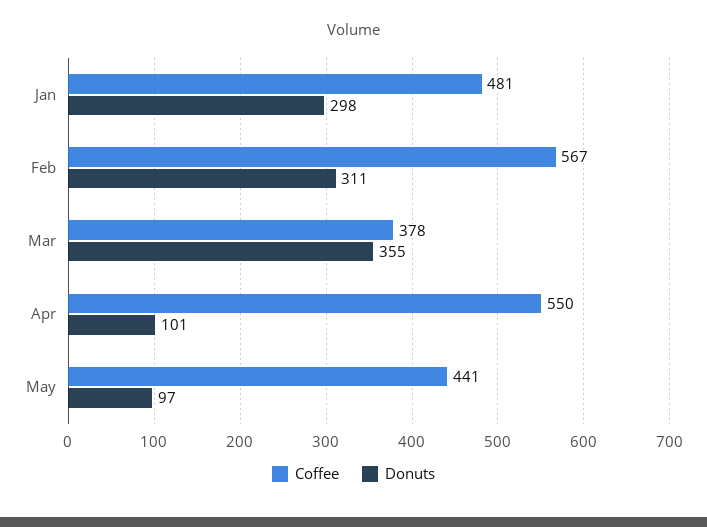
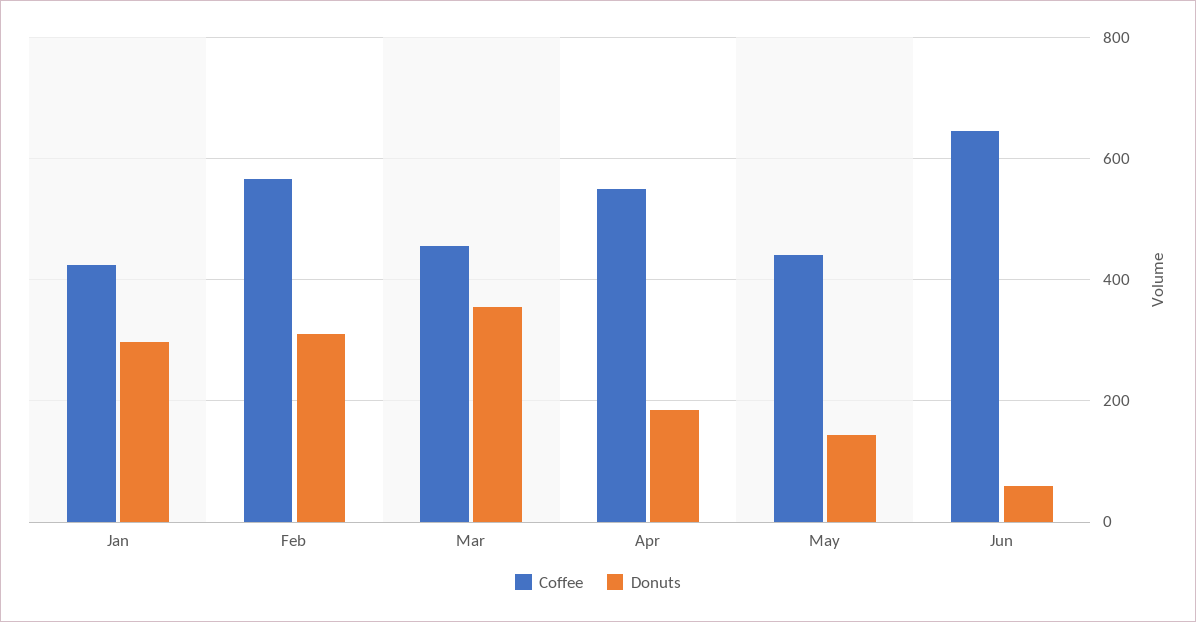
Coffee, Jan: 481 -> 420
Coffee, Mar: 378 -> 460
Donuts, Apr: 101 -> 180
Donuts, May: 97 -> 140
Coffee, Jun: none -> 640
Donuts, Jun: none -> 60

